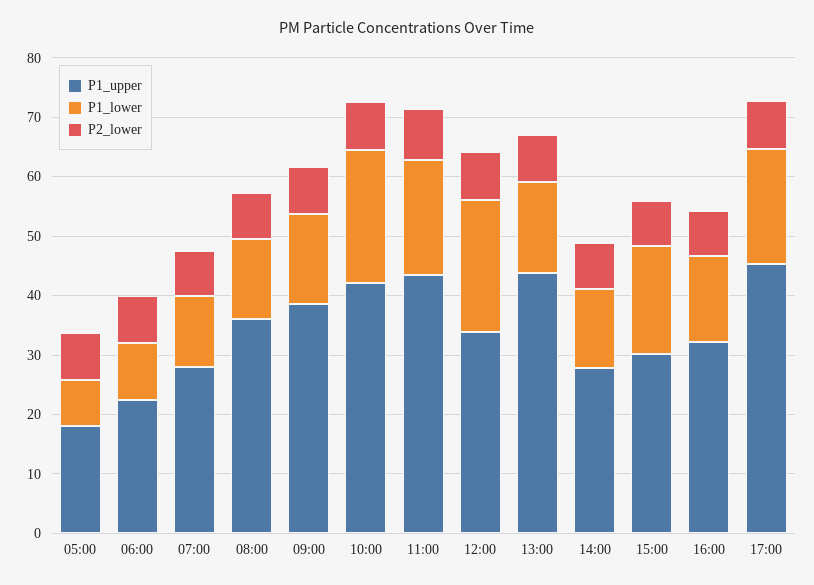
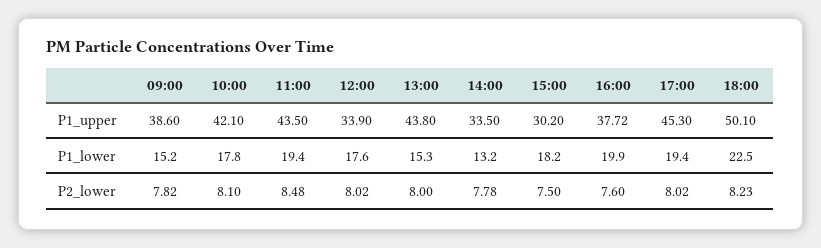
P1_upper, 05:00: 18 -> none
P1_lower, 05:00: 8 -> none
P2_lower, 05:00: 8 -> none
P1_upper, 06:00: 22 -> none
P1_lower, 06:00: 10 -> none
P2_lower, 06:00: 8 -> none
P1_upper, 07:00: 28 -> none
P1_lower, 07:00: 12 -> none
P2_lower, 07:00: 8 -> none
P1_upper, 08:00: 36 -> none
P1_lower, 08:00: 14 -> none
P2_lower, 08:00: 8 -> none
P1_lower, 10:00: 22 -> 17.8
P1_lower, 12:00: 22 -> 17.6
P1_upper, 14:00: 28 -> 33.5
P1_upper, 16:00: 32 -> 37.72
P1_lower, 16:00: 14 -> 19.9
P1_upper, 18:00: none -> 50.1
P1_lower, 18:00: none -> 22.5
P2_lower, 18:00: none -> 8.23

